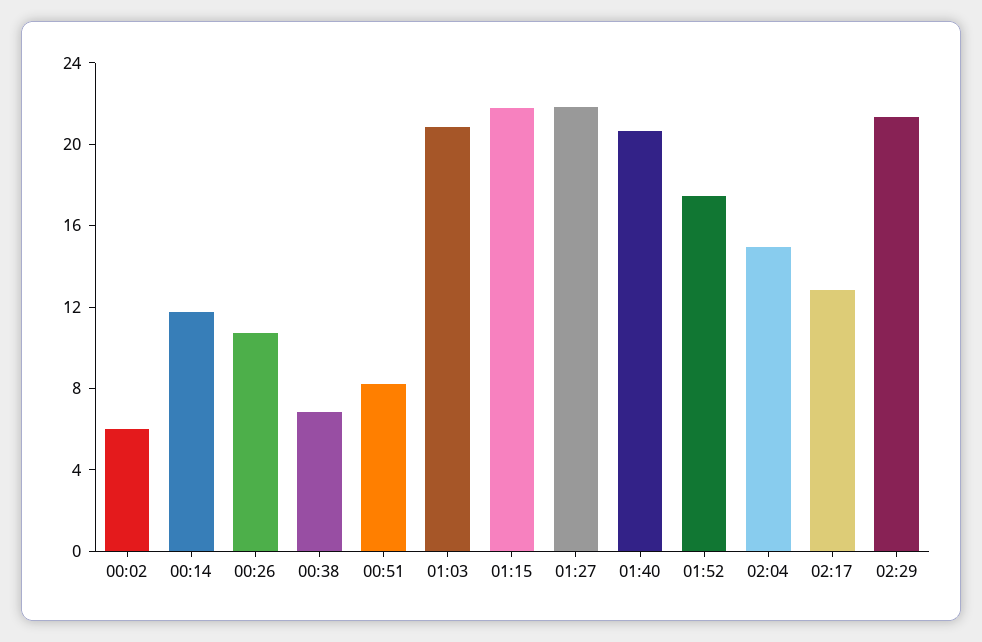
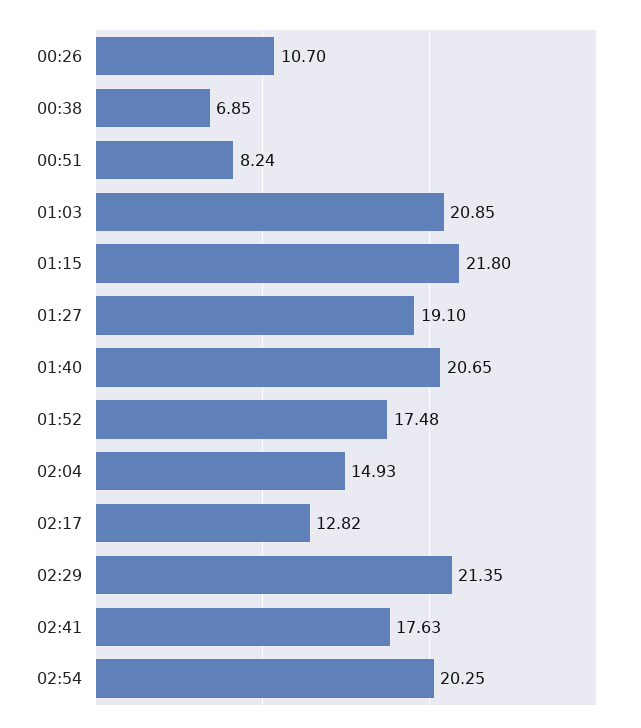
00:02: 6 -> none
00:14: 12 -> none
01:27: 22 -> 19.1
02:41: none -> 17.63
02:54: none -> 20.25

